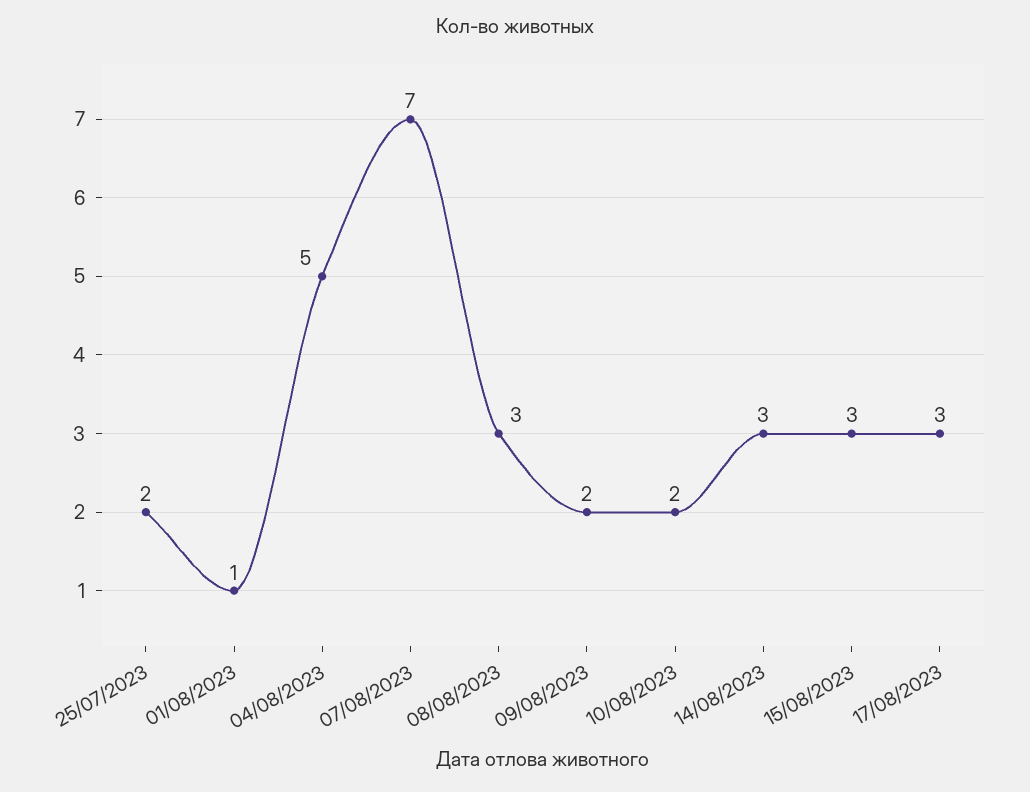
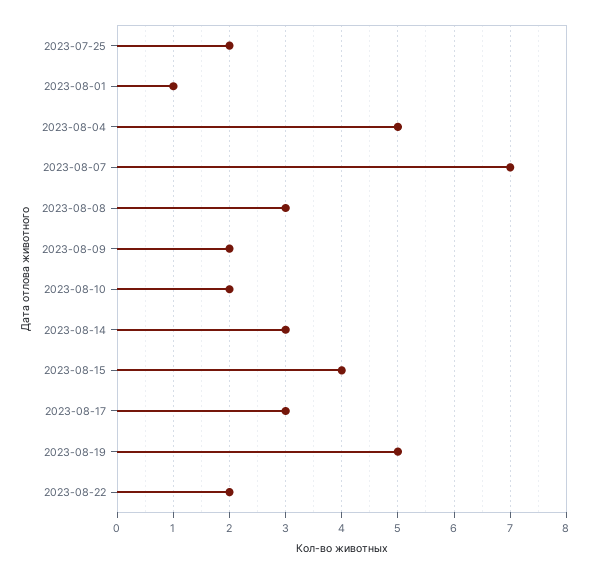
15/08/2023: 3 -> 4
2023-08-19: none -> 5
2023-08-22: none -> 2

